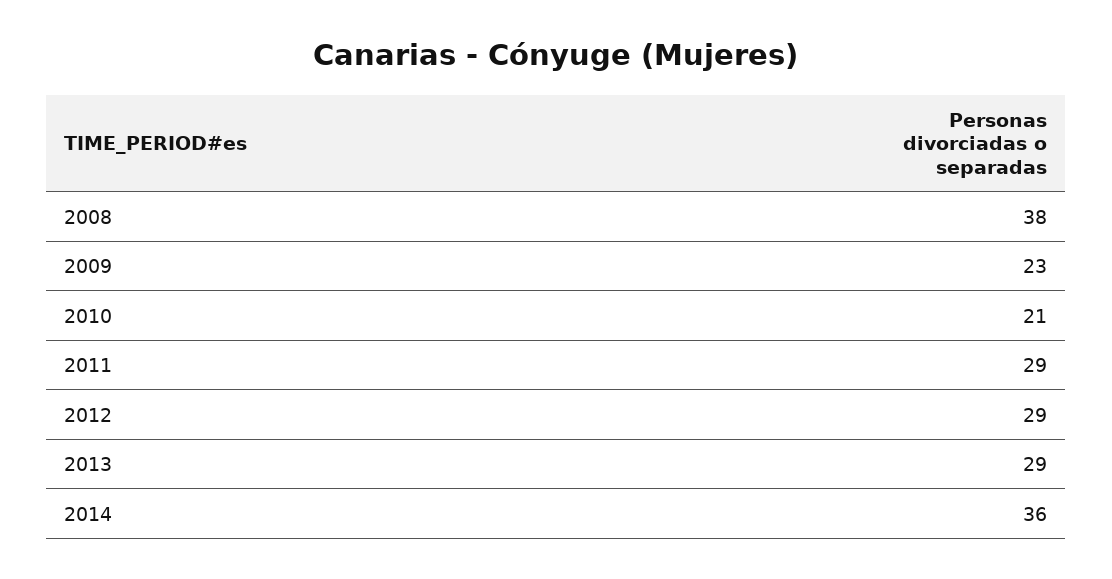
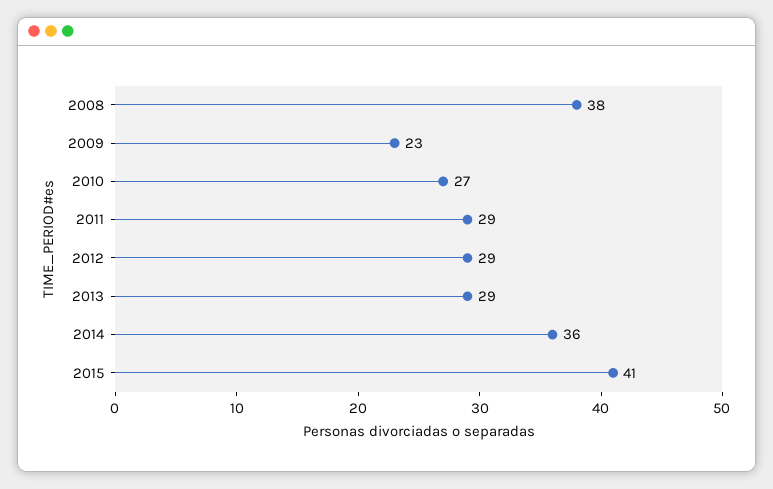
2010: 21 -> 27
2015: none -> 41

